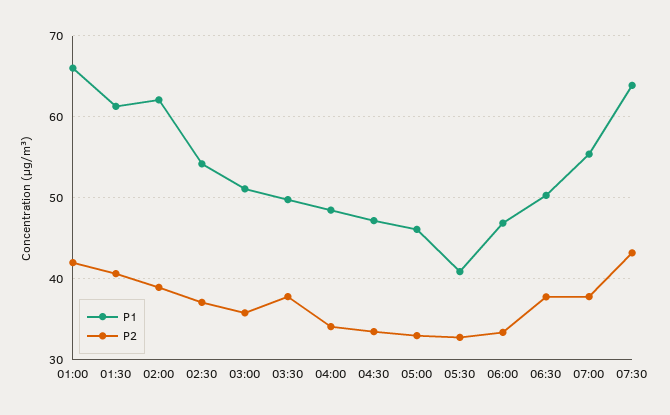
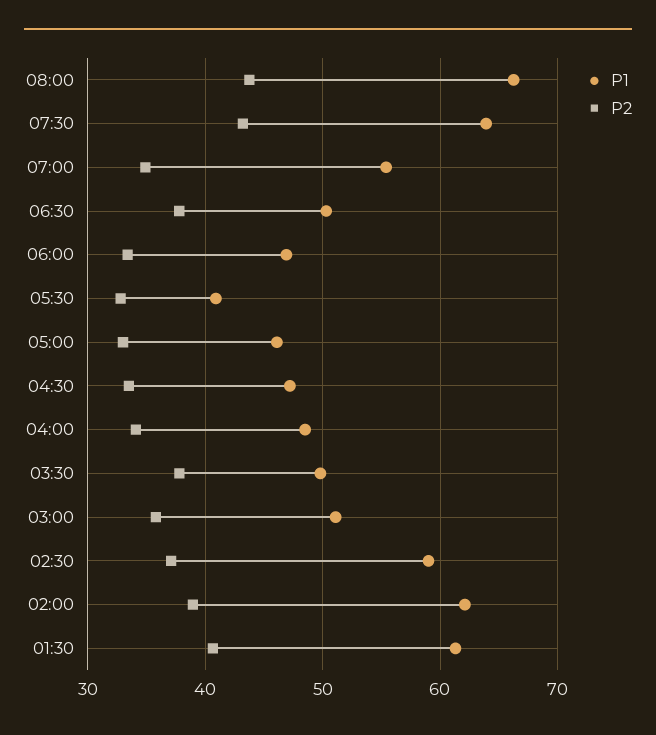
P1, 01:00: 66 -> none
P2, 01:00: 42 -> none
P1, 02:30: 54 -> 59
P2, 07:00: 38 -> 35
P1, 08:00: none -> 66
P2, 08:00: none -> 44

